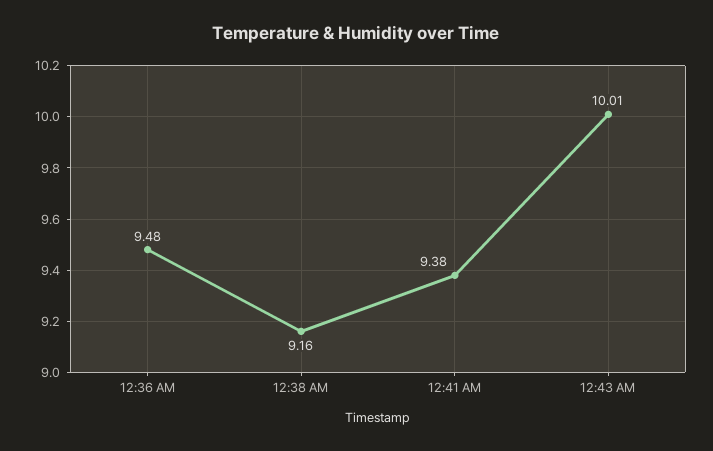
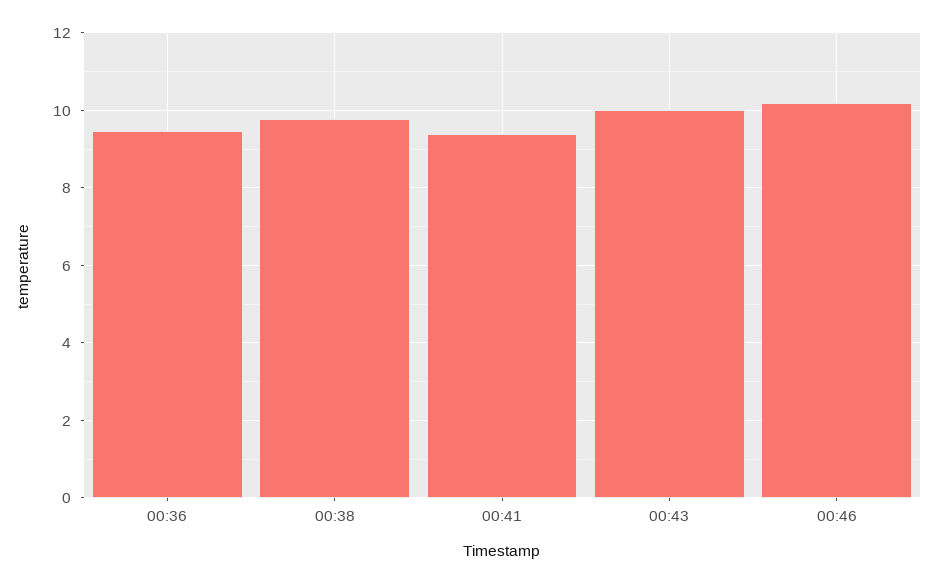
12:38 AM: 9.16 -> 9.8
00:46: none -> 10.2

